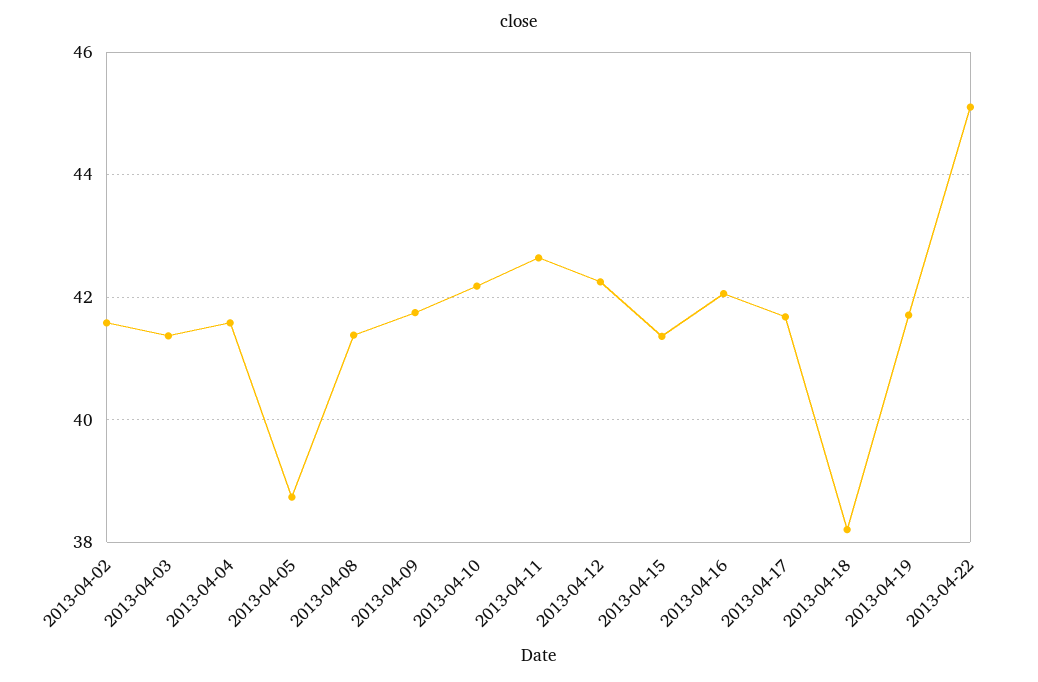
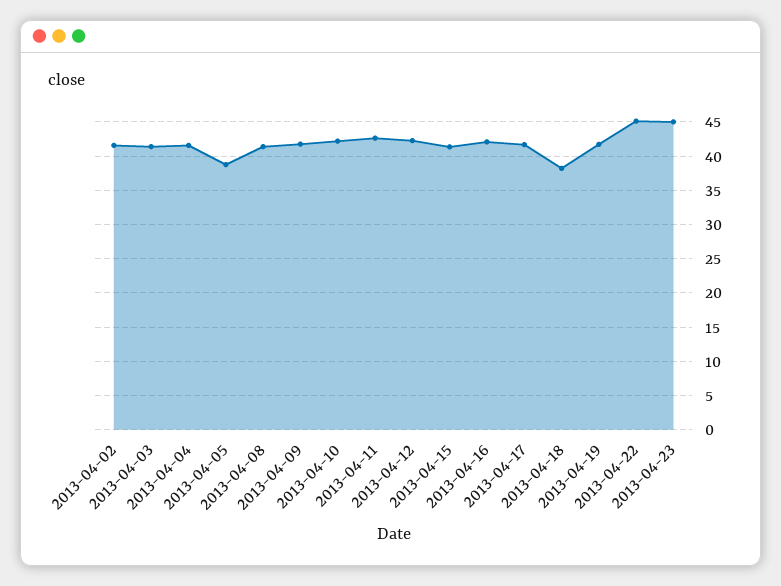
2013-04-23: none -> 45

